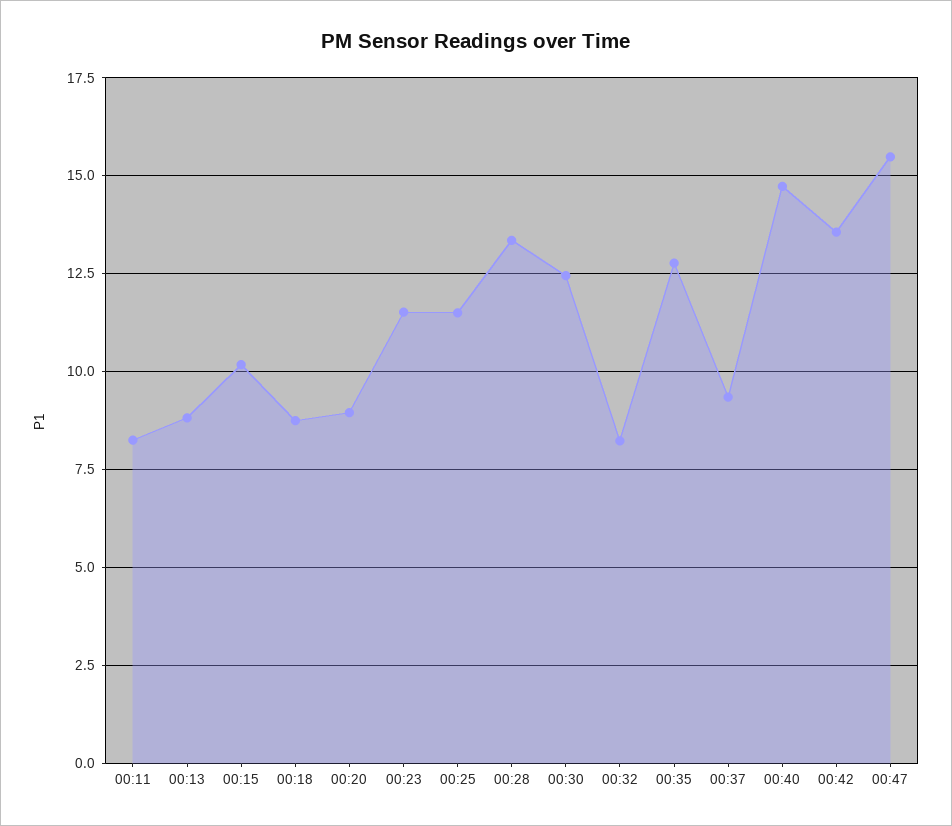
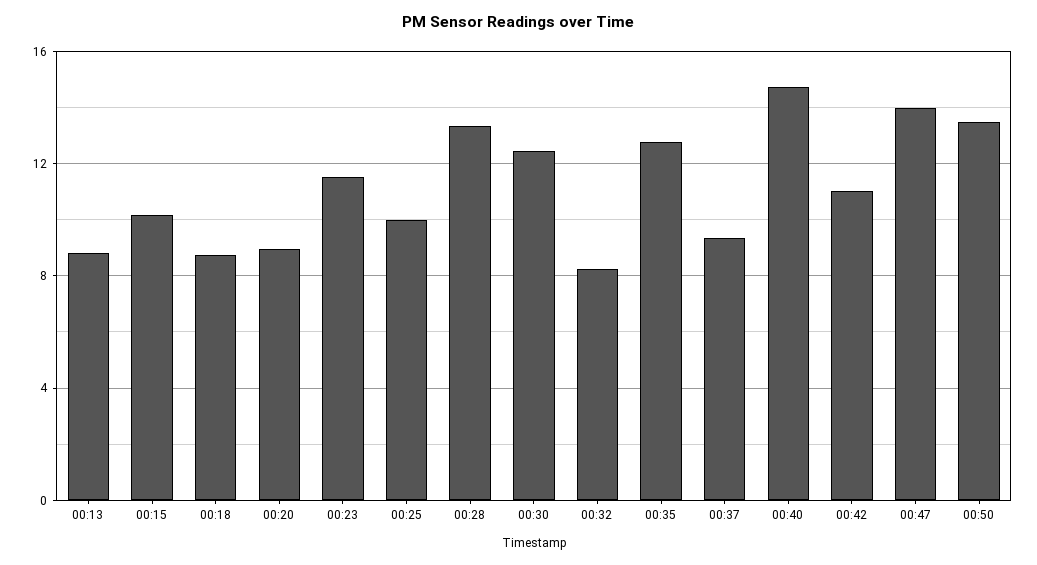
00:11: 8.25 -> none
00:25: 11.5 -> 10
00:42: 13.5 -> 11
00:47: 15.5 -> 14
00:50: none -> 13.5

